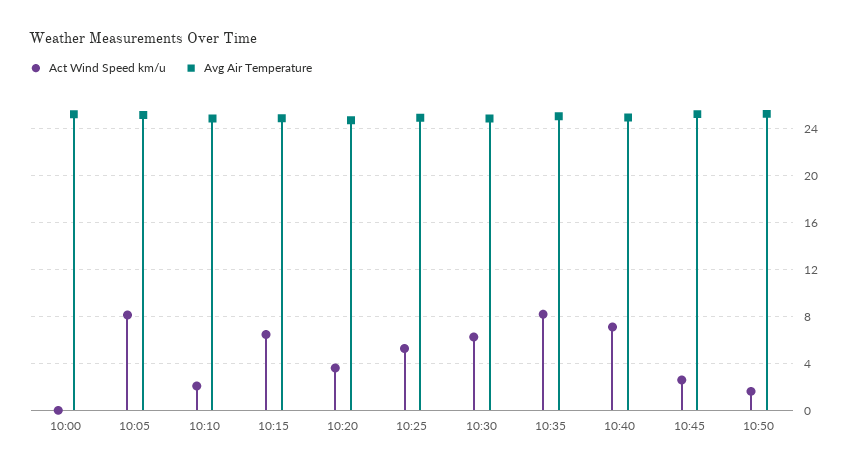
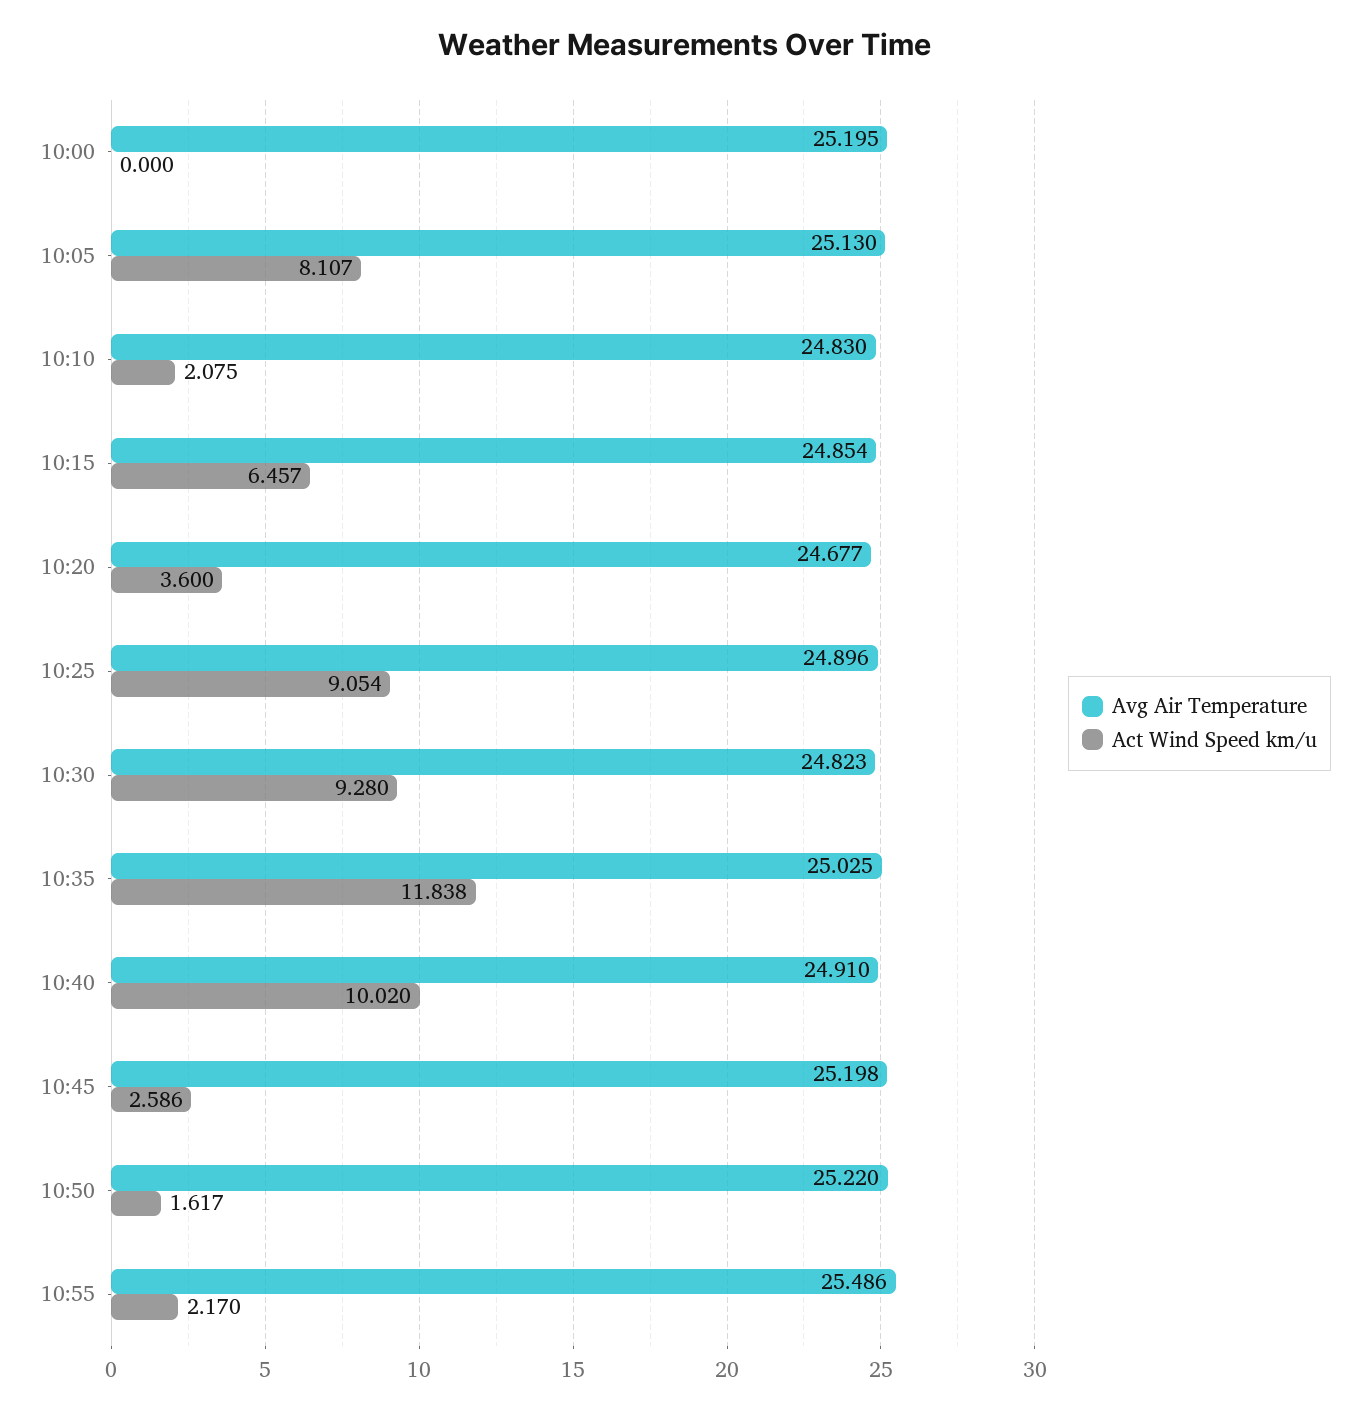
Act Wind Speed km/u, 10:25: 5 -> 9.054
Act Wind Speed km/u, 10:30: 6 -> 9.28
Act Wind Speed km/u, 10:35: 8 -> 11.838
Act Wind Speed km/u, 10:40: 7 -> 10.02
Avg Air Temperature, 10:55: none -> 25.486
Act Wind Speed km/u, 10:55: none -> 2.17

